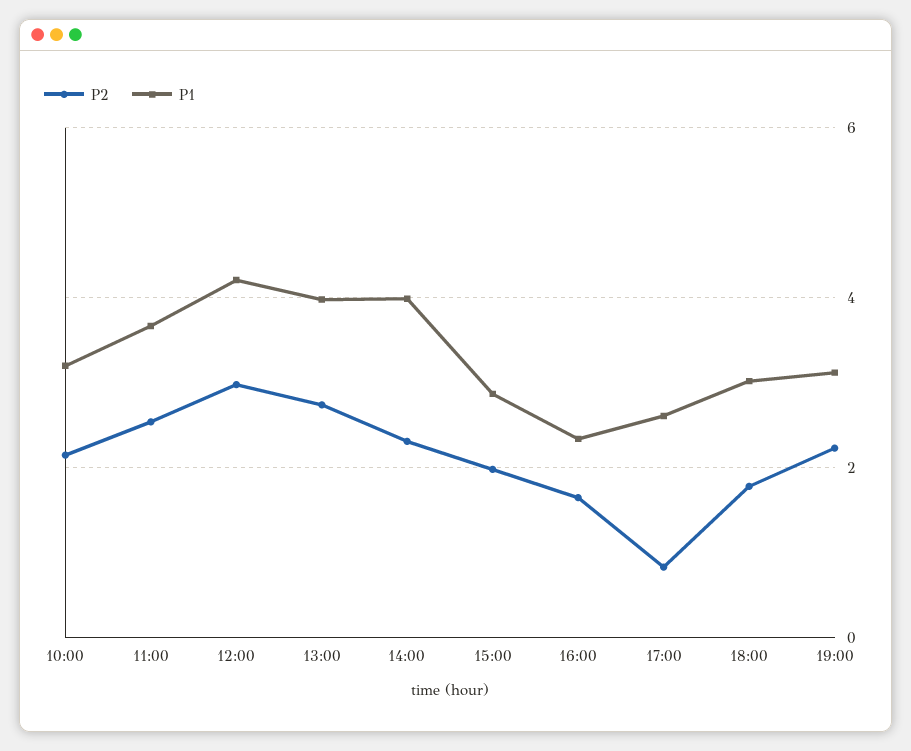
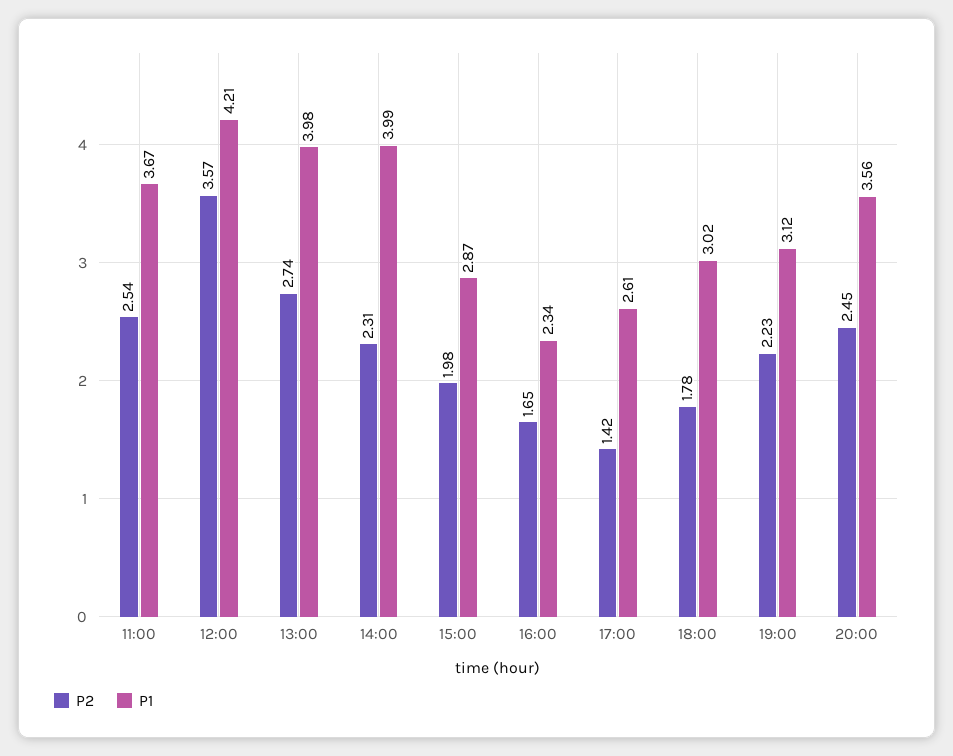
P2, 10:00: 2.2 -> none
P1, 10:00: 3.2 -> none
P2, 12:00: 3 -> 3.57
P2, 17:00: 0.8 -> 1.42
P2, 20:00: none -> 2.45
P1, 20:00: none -> 3.56

